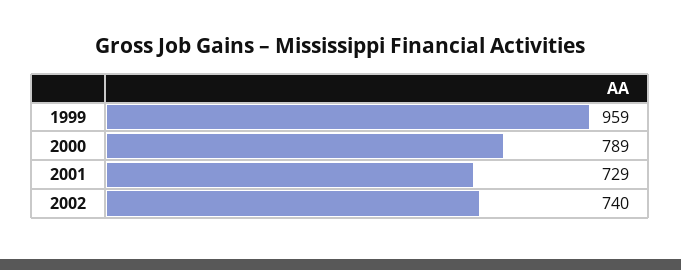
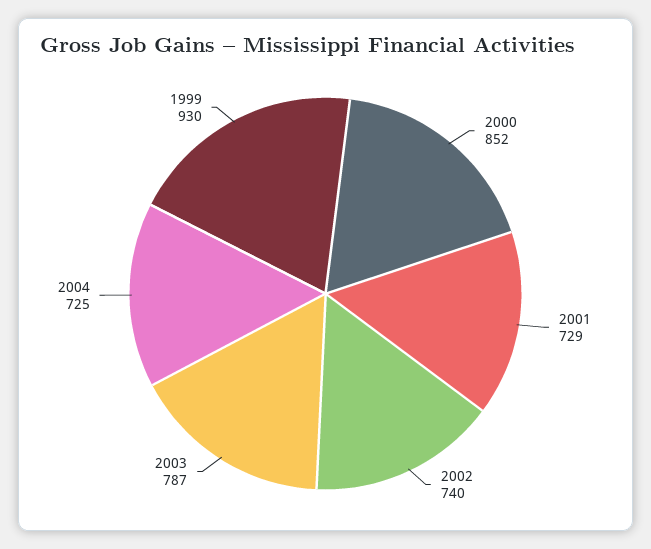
1999: 959 -> 930
2000: 789 -> 852
2003: none -> 787
2004: none -> 725

